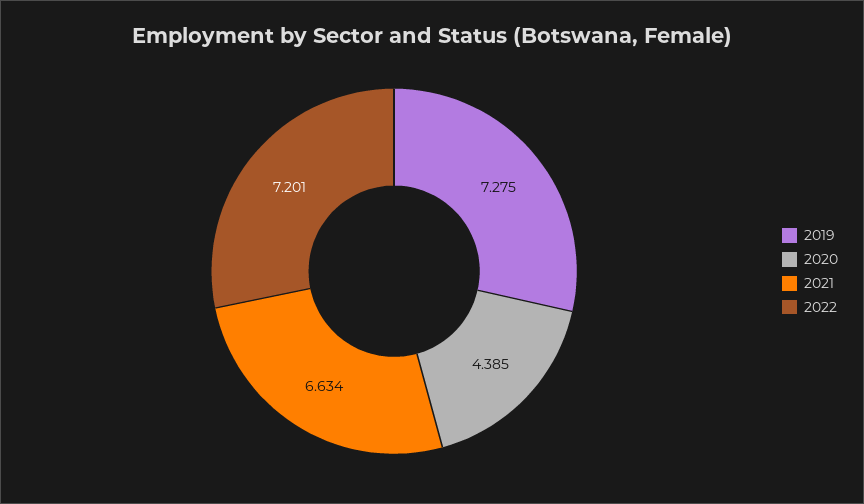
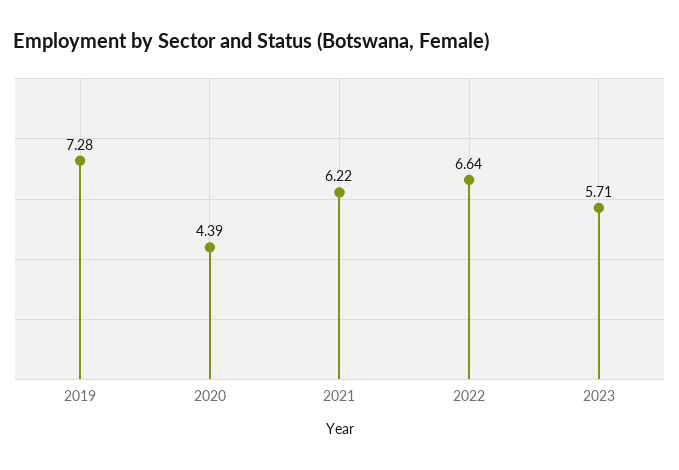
2021: 6.634 -> 6.22
2022: 7.201 -> 6.64
2023: none -> 5.71

